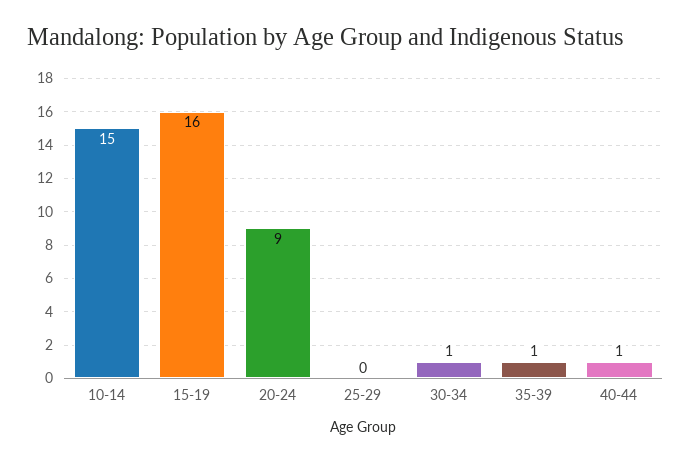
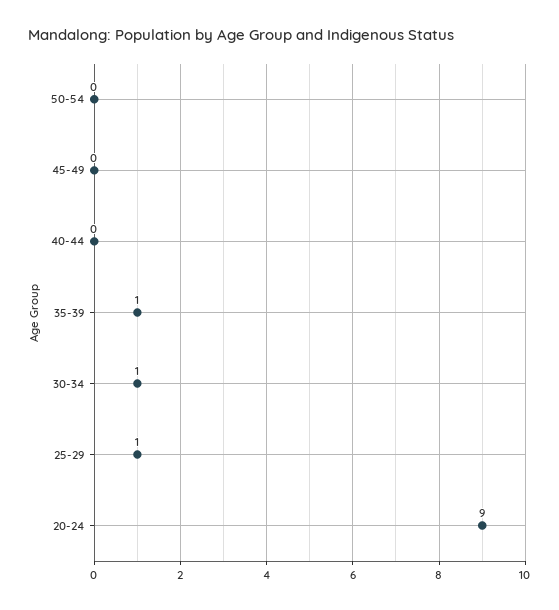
10-14: 15 -> none
15-19: 16 -> none
25-29: 0 -> 1
40-44: 1 -> 0
50-54: none -> 0
45-49: none -> 0

